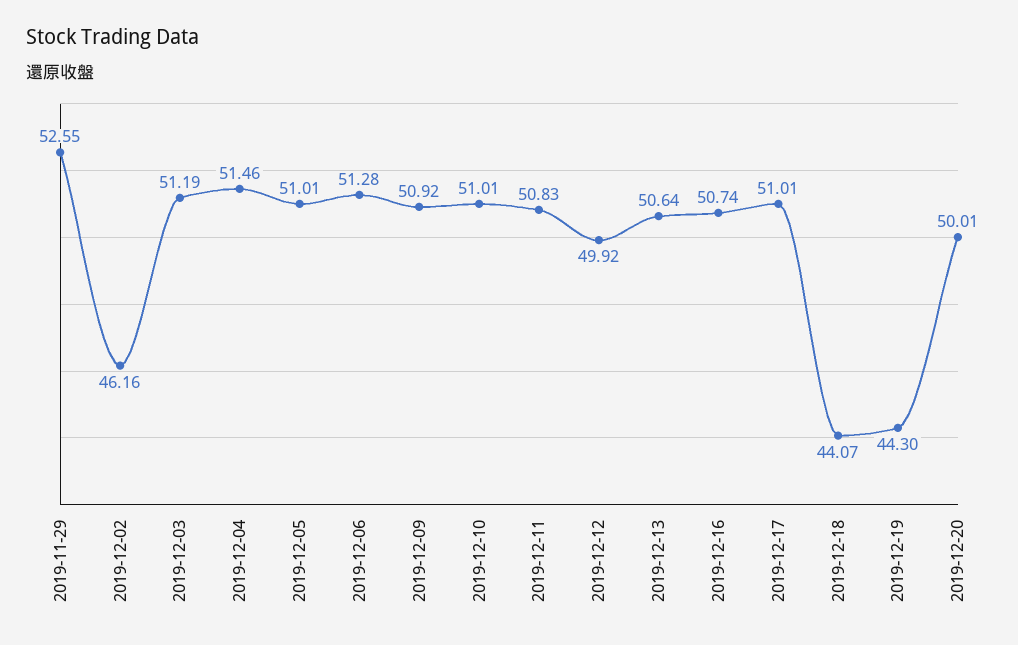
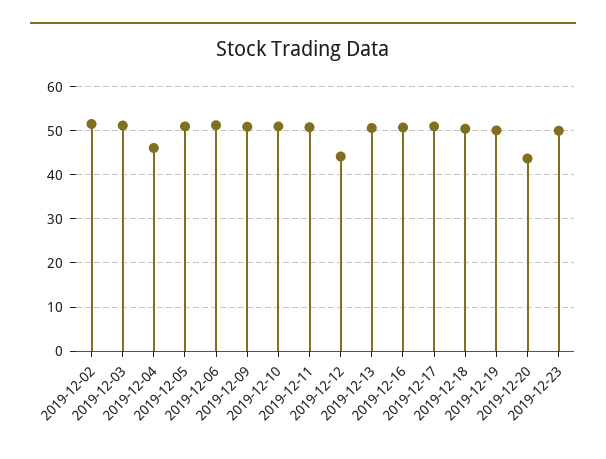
2019-11-29: 52.55 -> none
2019-12-02: 46.16 -> 52
2019-12-04: 51.46 -> 46
2019-12-12: 49.92 -> 44
2019-12-18: 44.07 -> 50
2019-12-19: 44.3 -> 50
2019-12-20: 50.01 -> 44
2019-12-23: none -> 50

